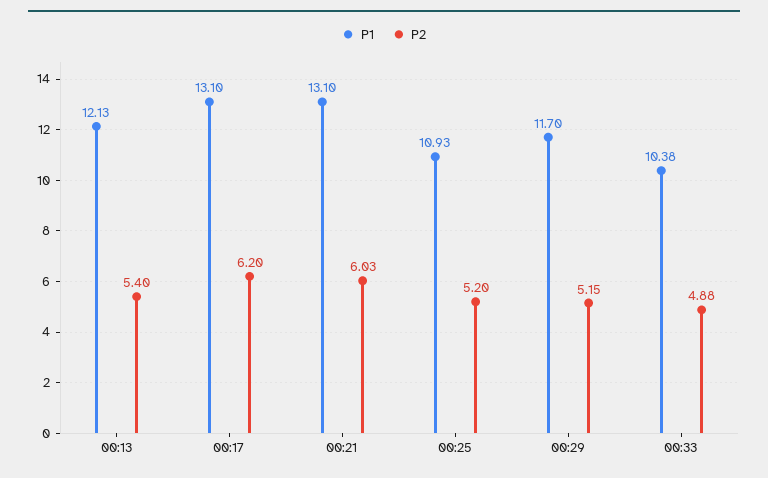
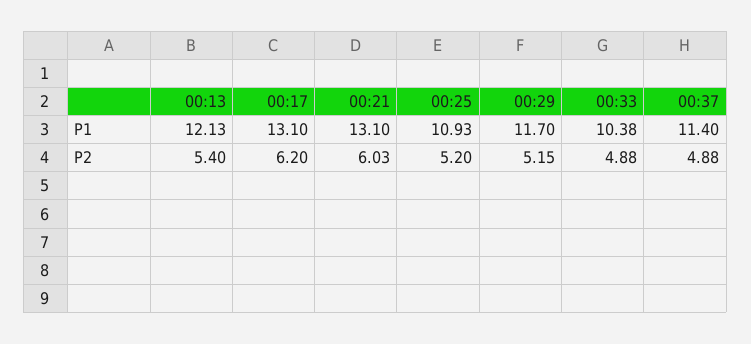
P1, 00:37: none -> 11.4
P2, 00:37: none -> 4.88

